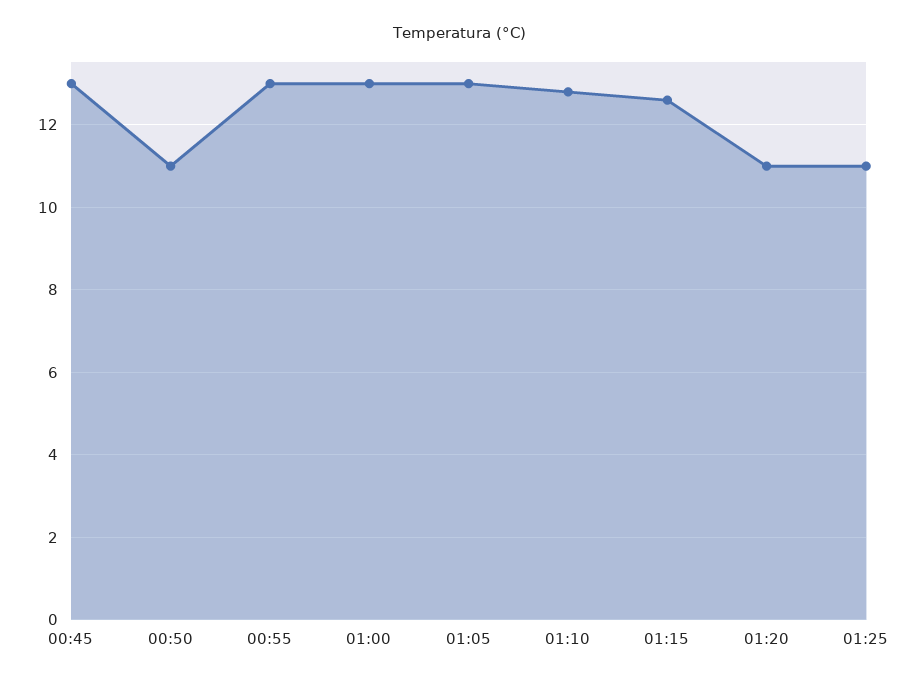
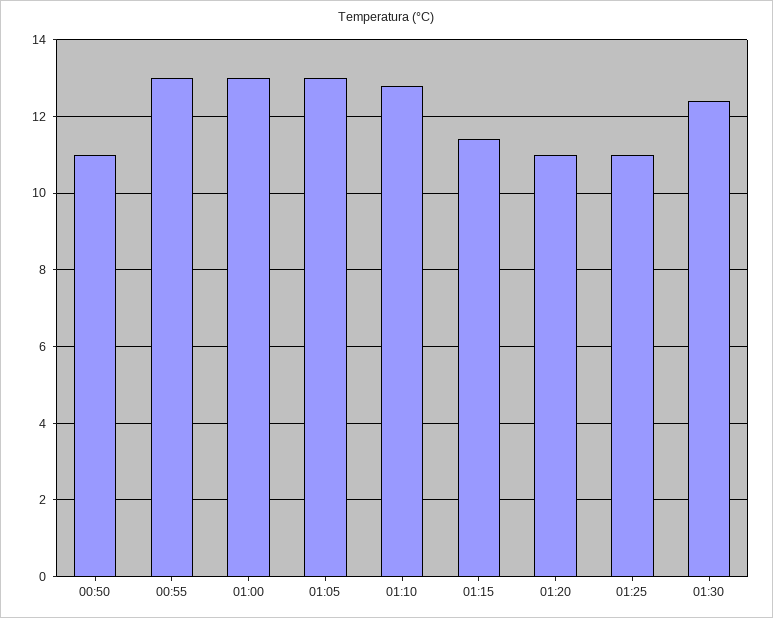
00:45: 13 -> none
01:15: 12.5 -> 11.5
01:30: none -> 12.5

